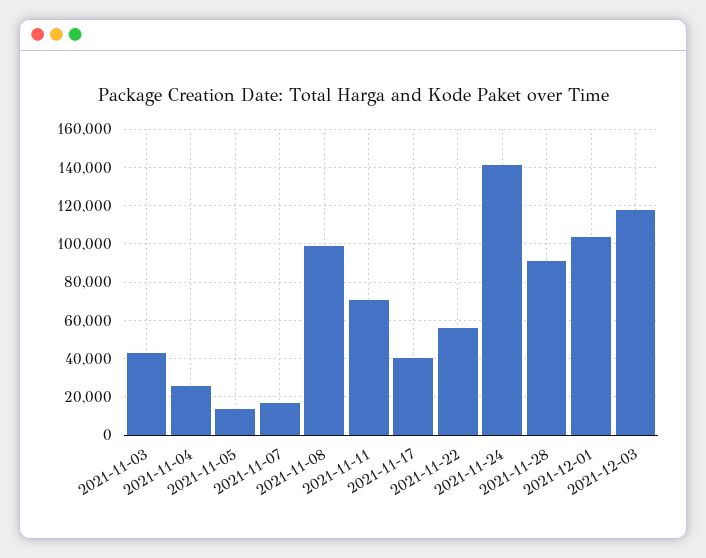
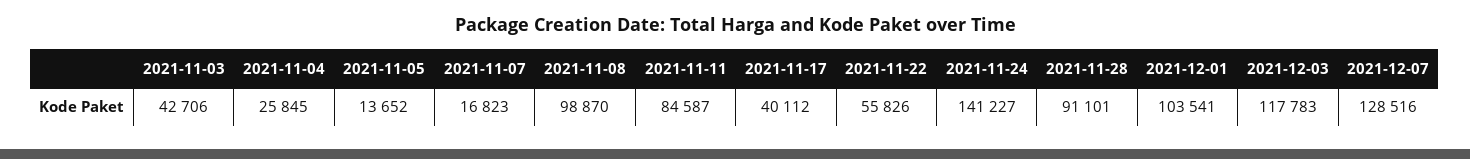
2021-11-11: 70000 -> 84587
2021-12-07: none -> 128516

